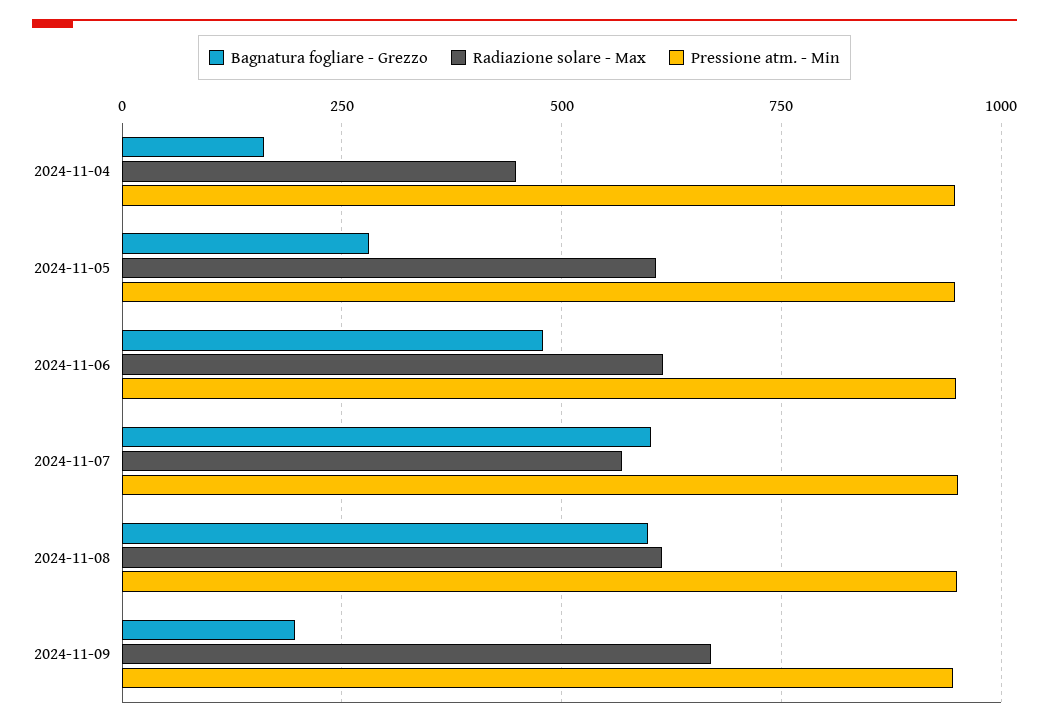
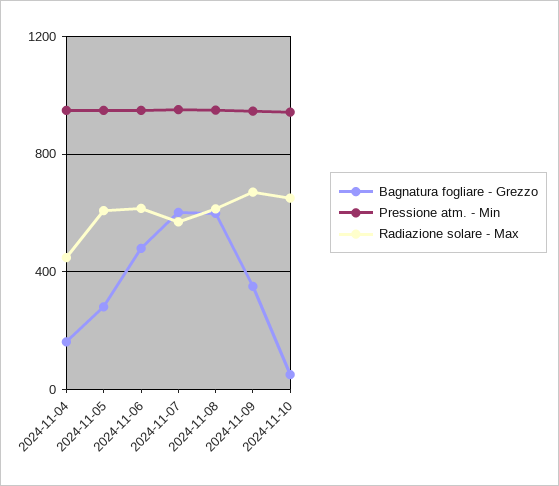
Bagnatura fogliare - Grezzo, 2024-11-09: 200 -> 350
Bagnatura fogliare - Grezzo, 2024-11-10: none -> 50
Pressione atm. - Min, 2024-11-10: none -> 950
Radiazione solare - Max, 2024-11-10: none -> 650

